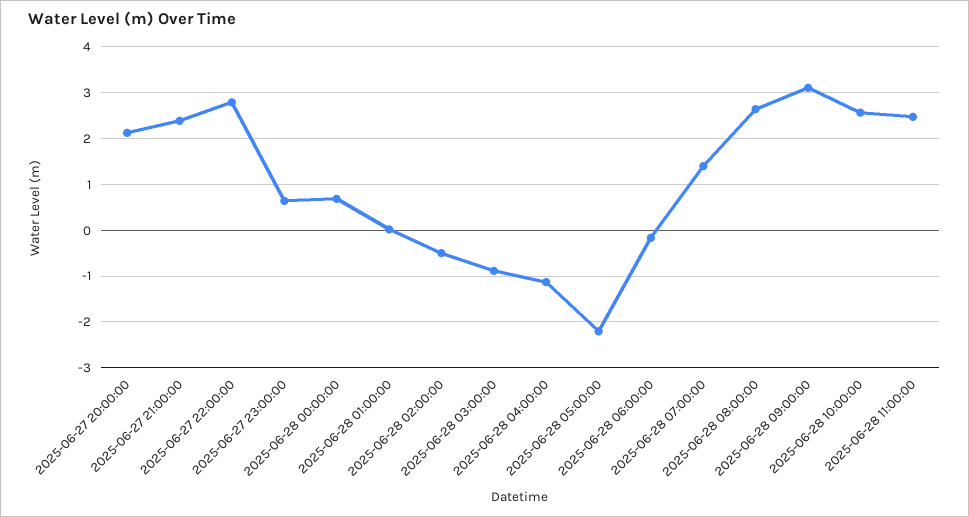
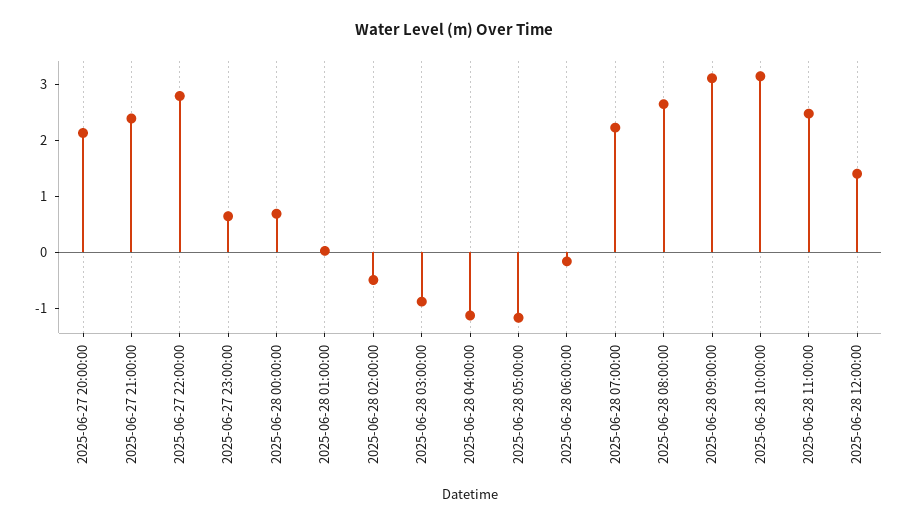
2025-06-28 05:00:00: -2.2 -> -1.2
2025-06-28 07:00:00: 1.4 -> 2.2
2025-06-28 10:00:00: 2.6 -> 3.2
2025-06-28 12:00:00: none -> 1.4

